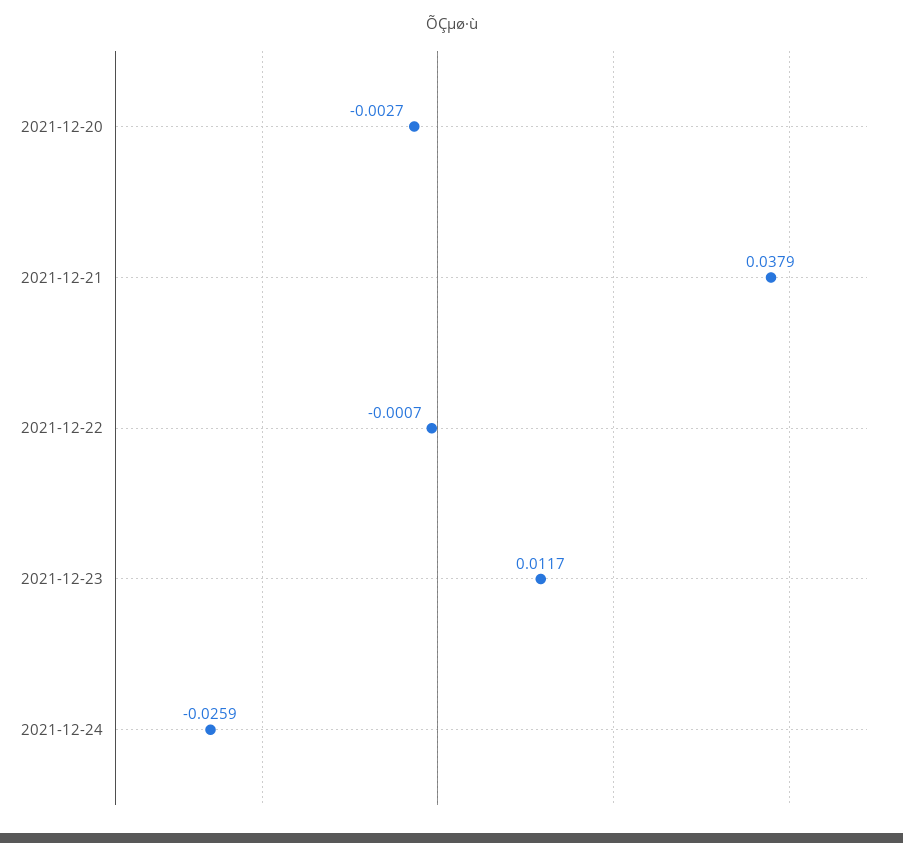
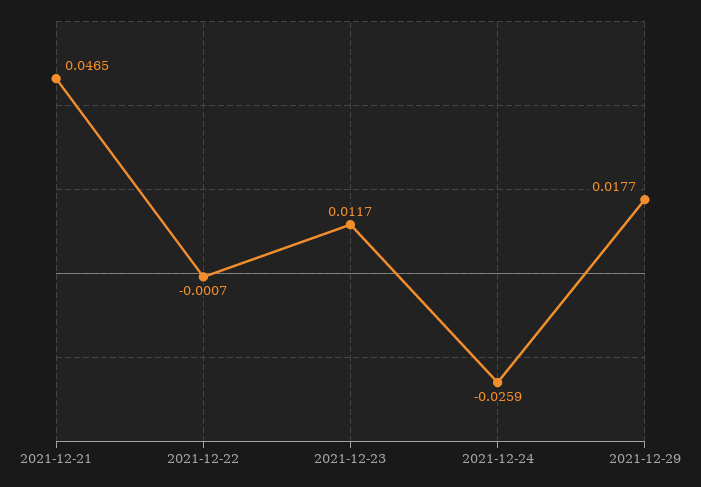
2021-12-20: -0.0027 -> none
2021-12-21: 0.0379 -> 0.0465
2021-12-29: none -> 0.0177

